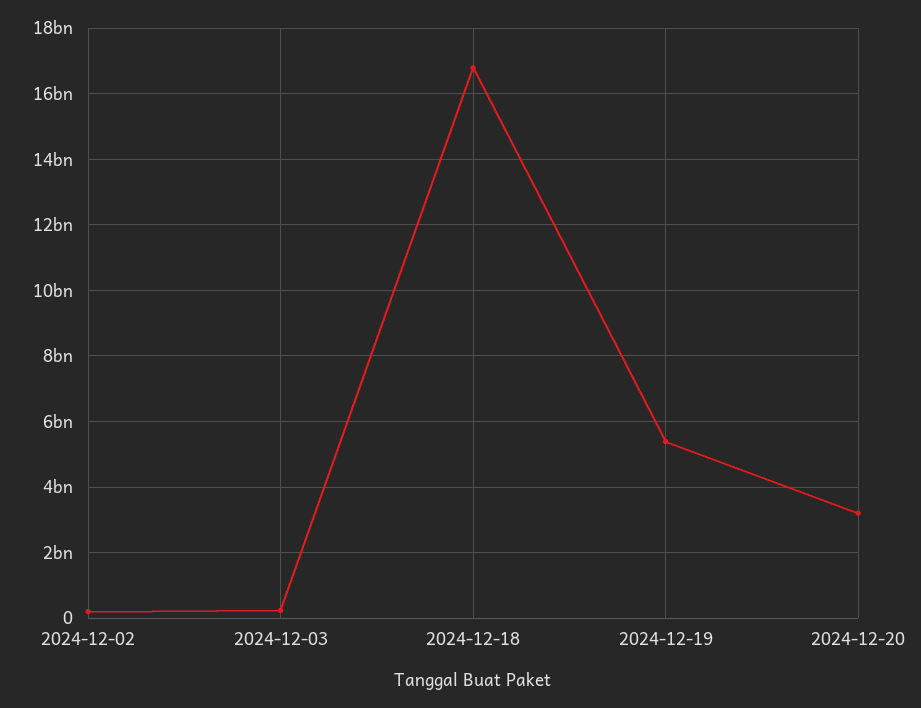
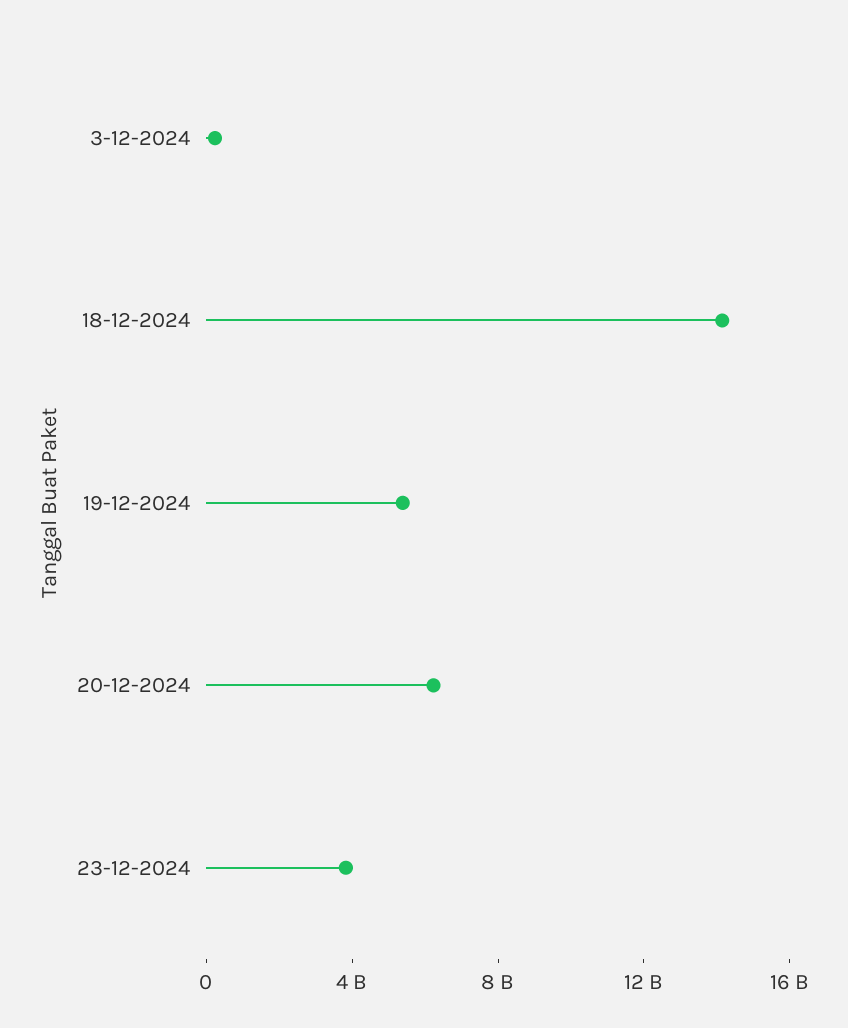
2024-12-02: 200000000 -> none
2024-12-18: 16800000000 -> 14000000000
2024-12-20: 3200000000 -> 6000000000
23-12-2024: none -> 4000000000

